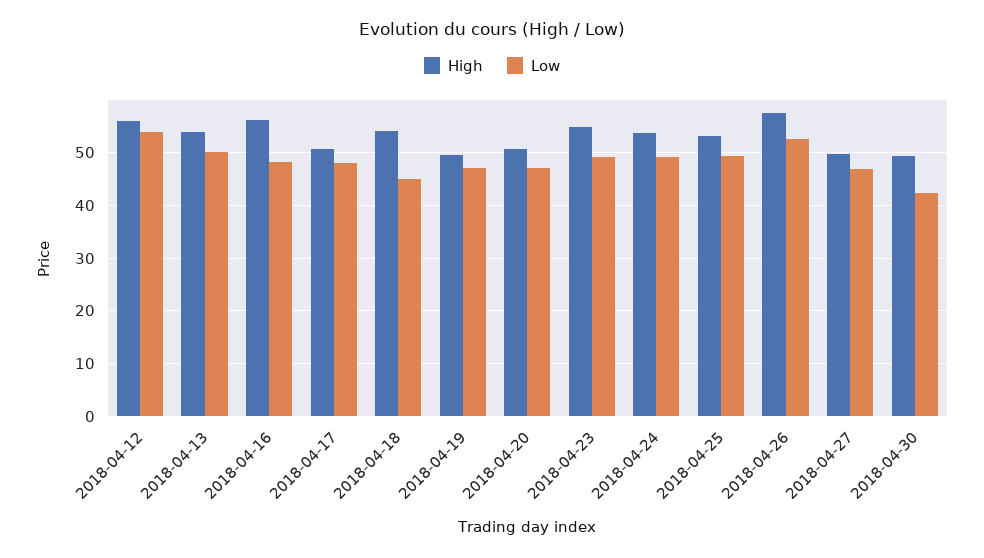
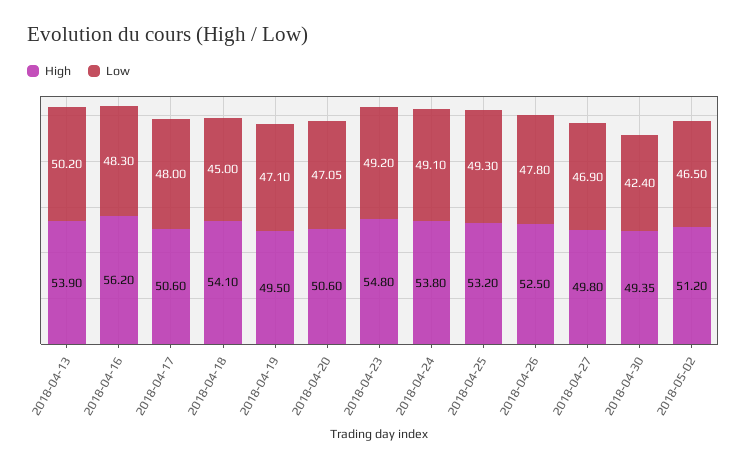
High, 2018-04-12: 56 -> none
Low, 2018-04-12: 54 -> none
High, 2018-04-26: 58 -> 52.5
Low, 2018-04-26: 52 -> 47.8
High, 2018-05-02: none -> 51.2
Low, 2018-05-02: none -> 46.5

